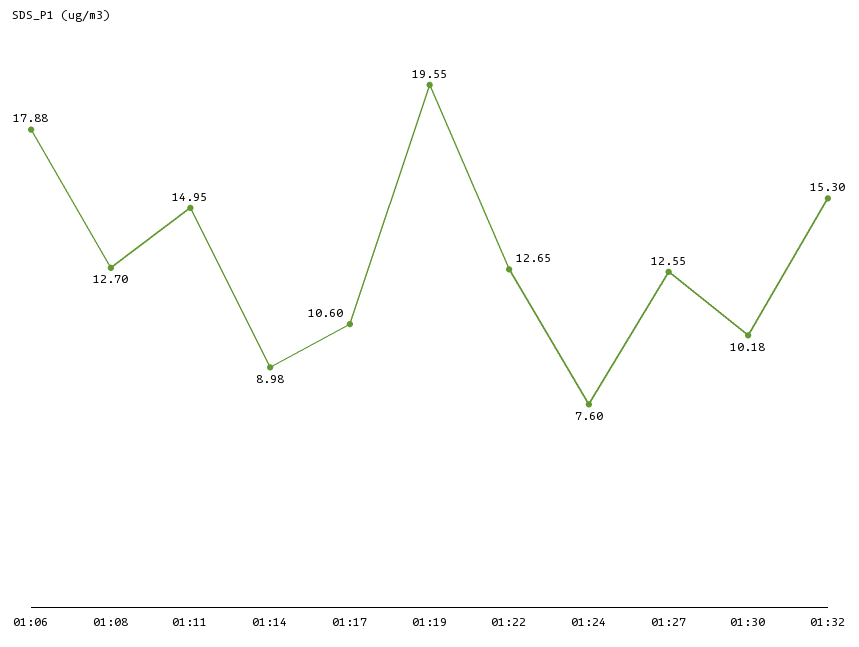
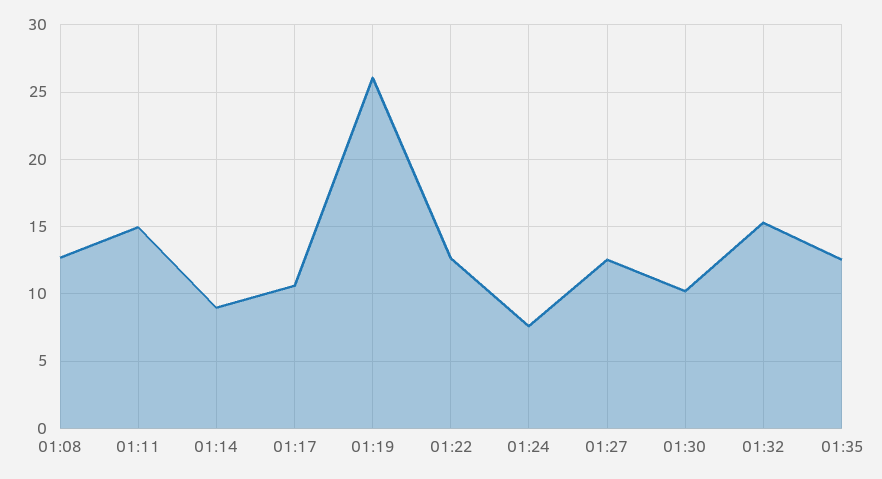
01:06: 17.88 -> none
01:19: 19.55 -> 26
01:35: none -> 12.5

